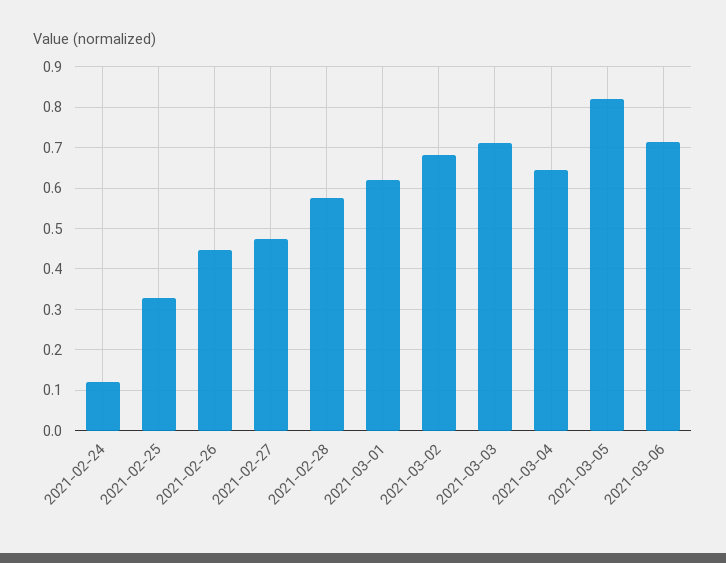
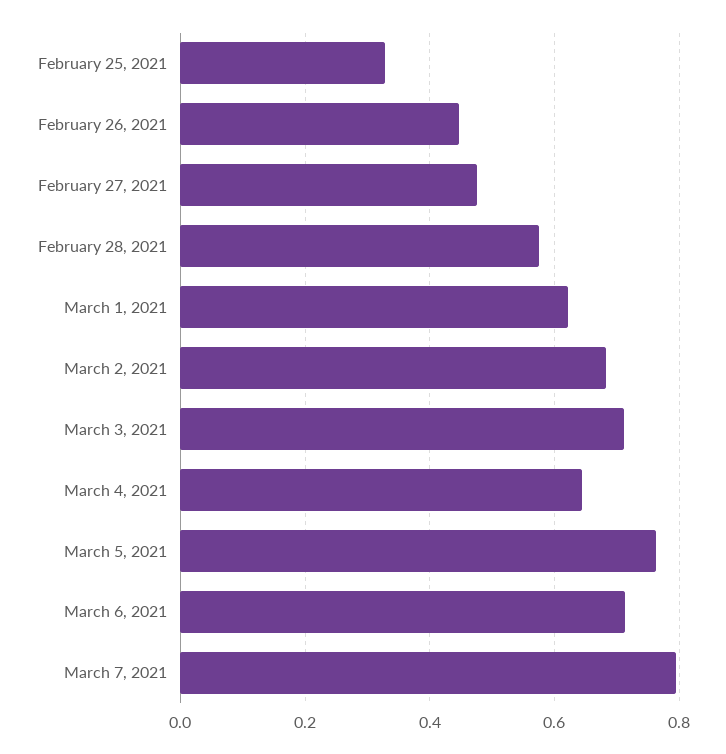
2021-02-24: 0.12 -> none
2021-03-05: 0.82 -> 0.76
March 7, 2021: none -> 0.8

